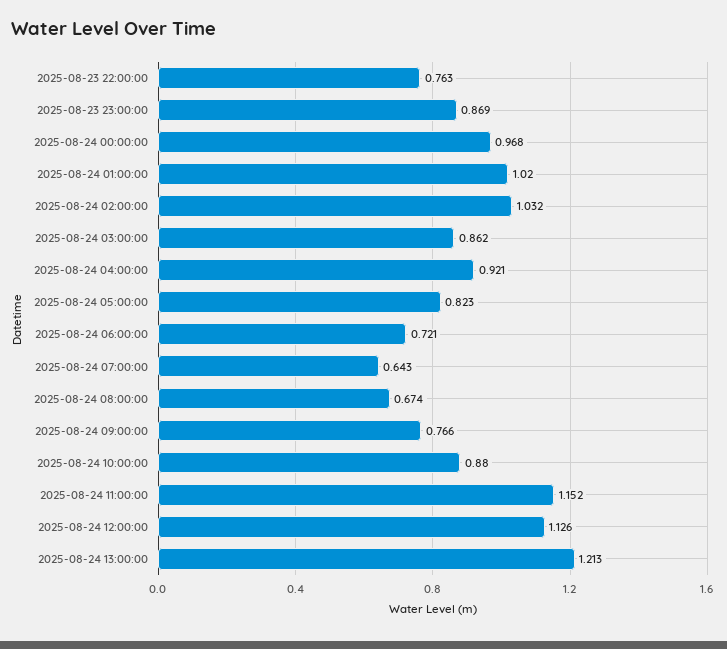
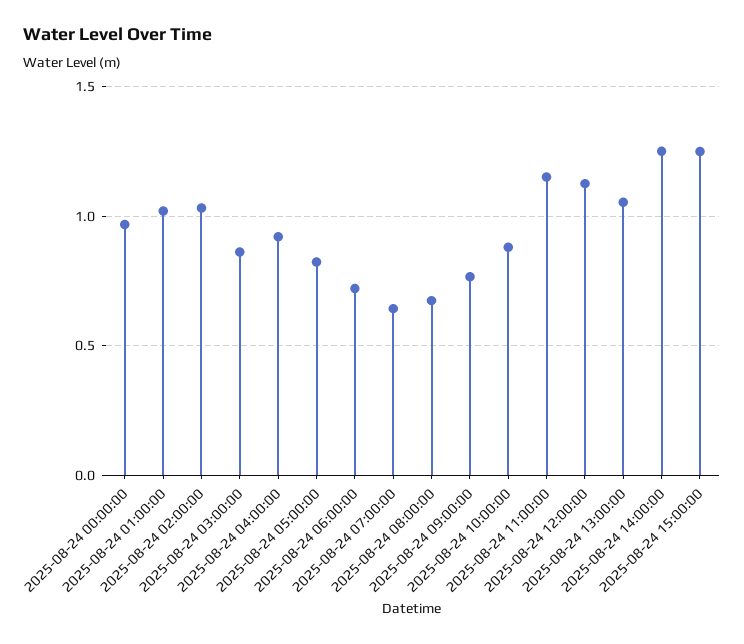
2025-08-23 22:00:00: 0.763 -> none
2025-08-23 23:00:00: 0.869 -> none
2025-08-24 13:00:00: 1.213 -> 1.05
2025-08-24 14:00:00: none -> 1.25
2025-08-24 15:00:00: none -> 1.25

